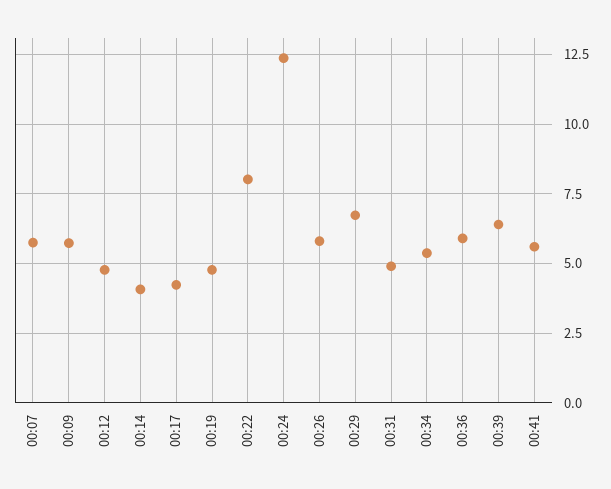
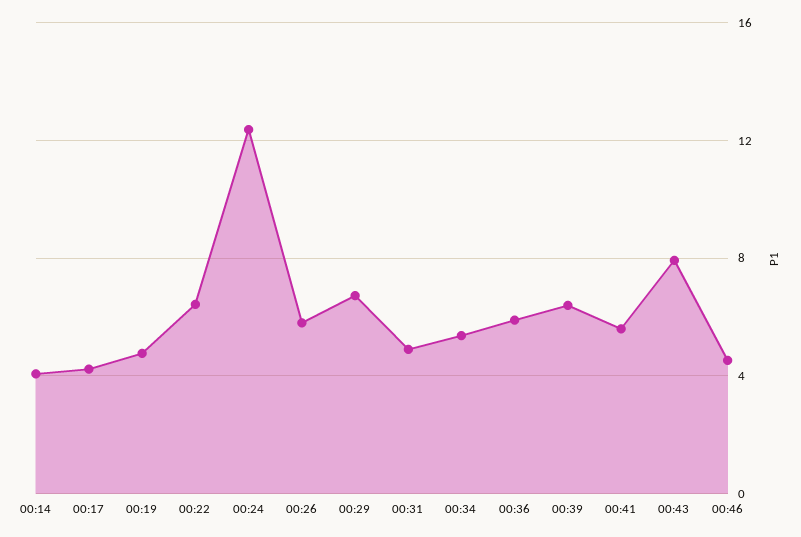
00:07: 5.75 -> none
00:09: 5.75 -> none
00:12: 4.75 -> none
00:22: 8 -> 6.5
00:43: none -> 8
00:46: none -> 4.5

